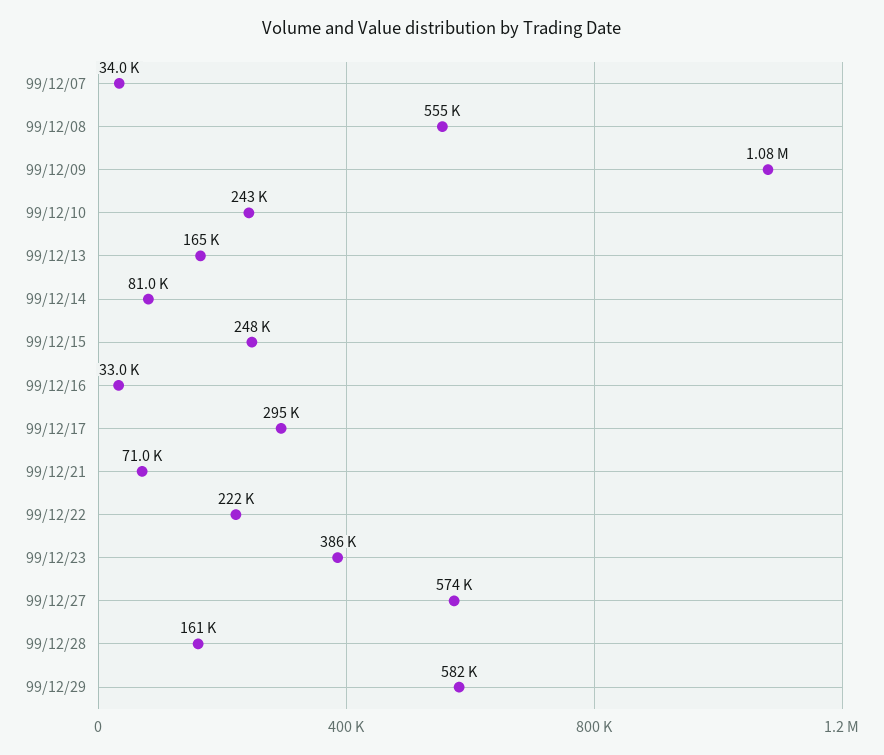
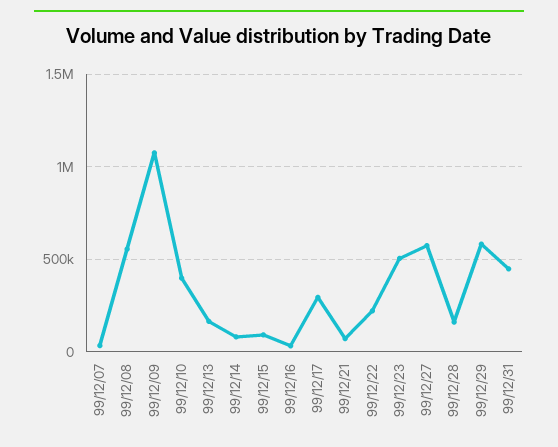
99/12/10: 243000 -> 400000
99/12/15: 248000 -> 100000
99/12/23: 386000 -> 500000
99/12/31: none -> 450000

